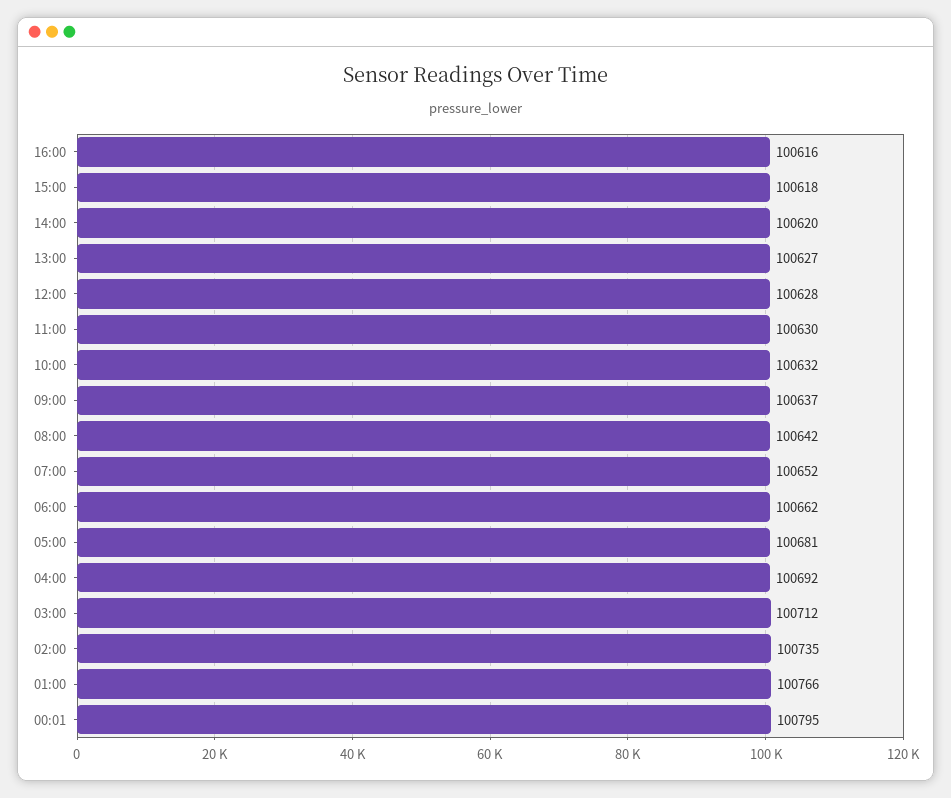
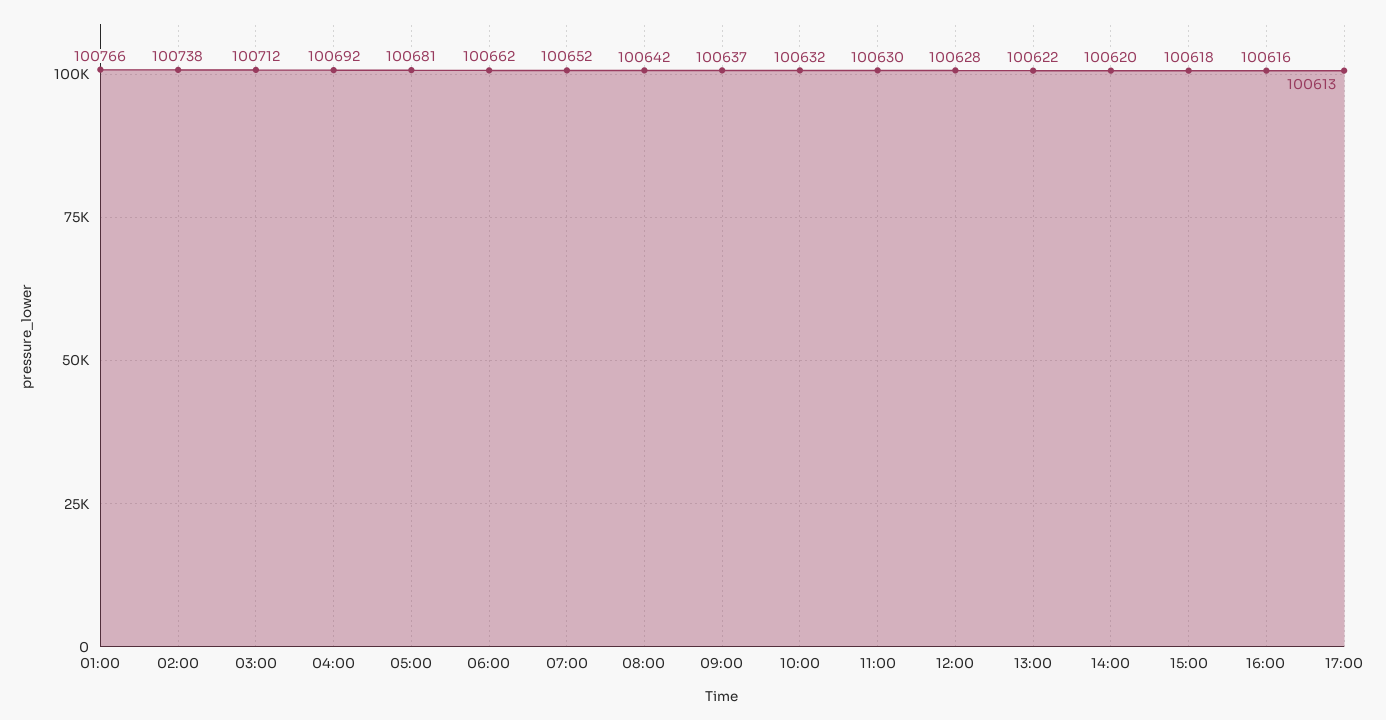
13:00: 100627 -> 100622
02:00: 100735 -> 100738
00:01: 100795 -> none
17:00: none -> 100613

